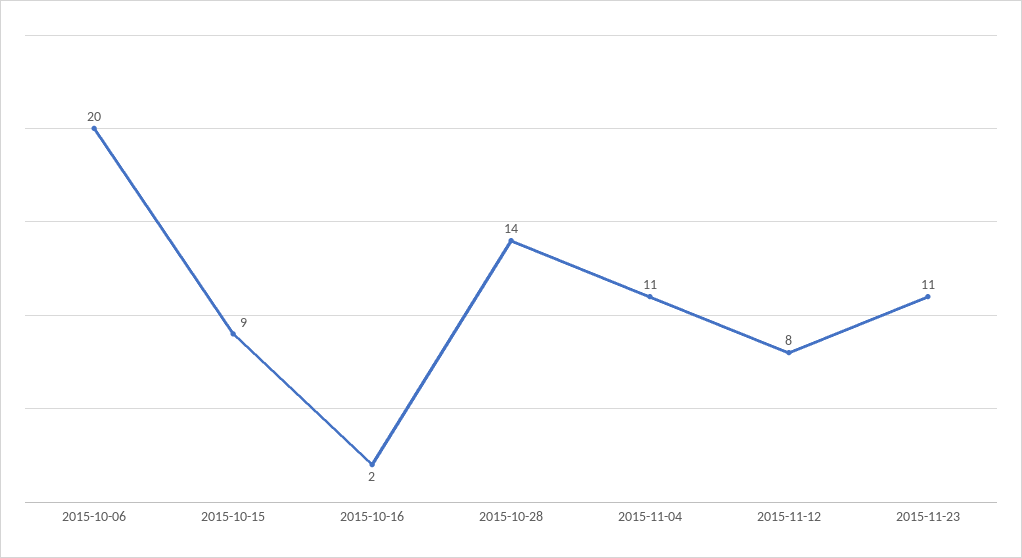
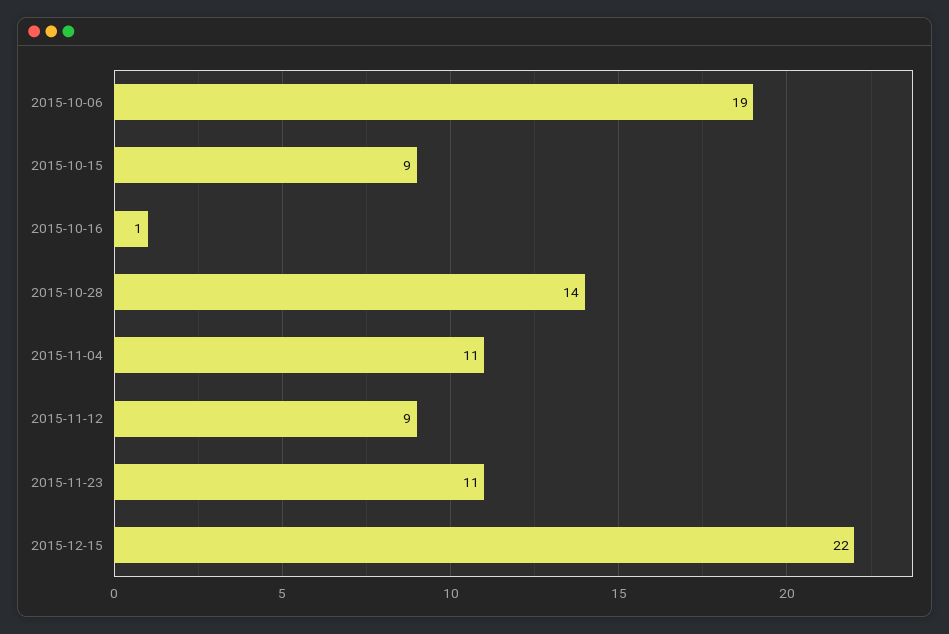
2015-10-06: 20 -> 19
2015-10-16: 2 -> 1
2015-11-12: 8 -> 9
2015-12-15: none -> 22

